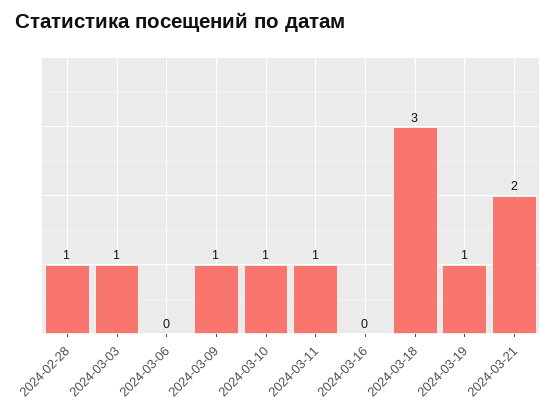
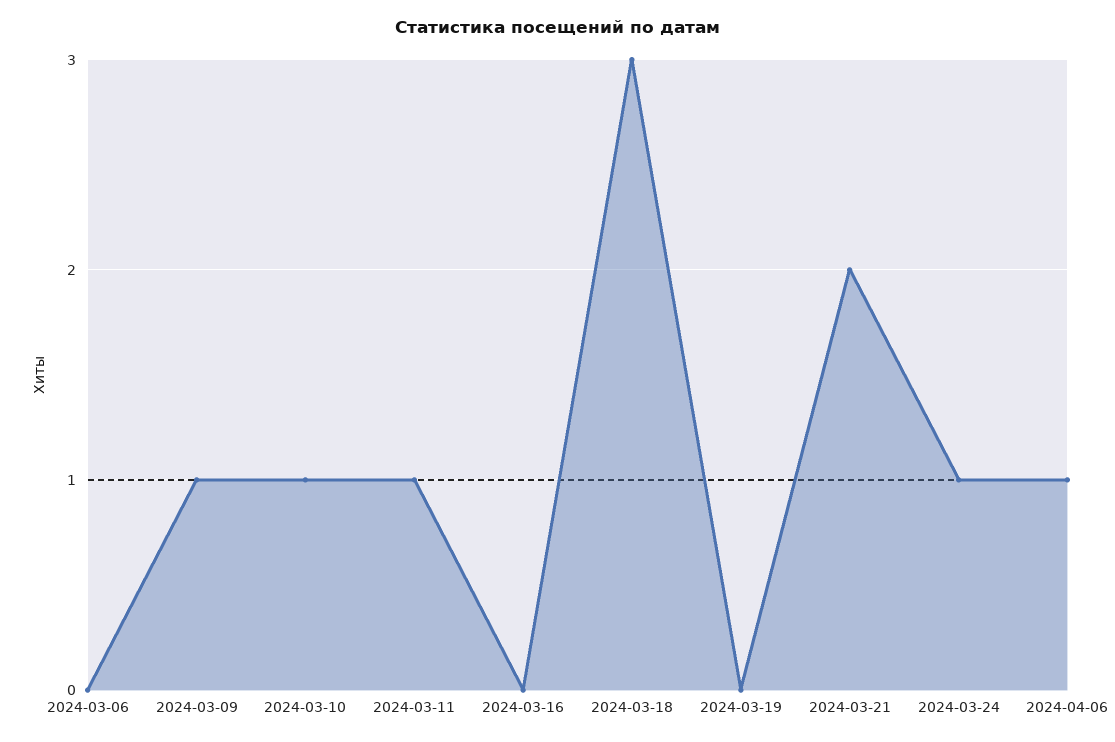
2024-02-28: 1 -> none
2024-03-03: 1 -> none
2024-03-19: 1 -> 0
2024-03-24: none -> 1
2024-04-06: none -> 1

